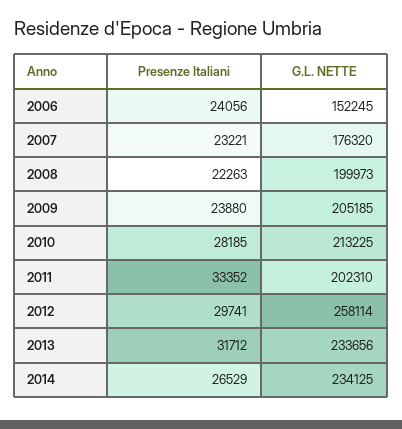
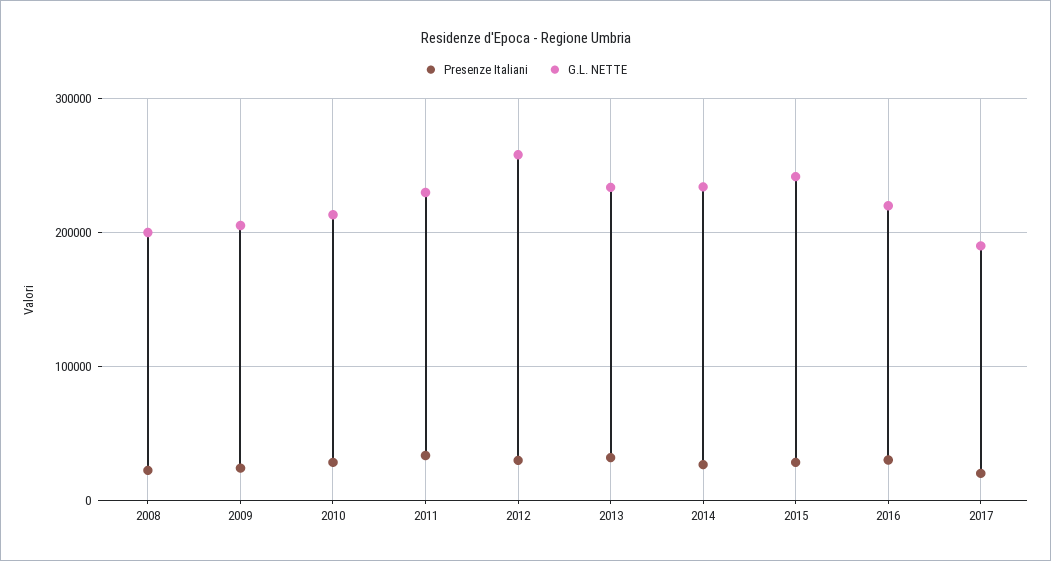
Presenze Italiani, 2006: 24056 -> none
G.L. NETTE, 2006: 152245 -> none
Presenze Italiani, 2007: 23221 -> none
G.L. NETTE, 2007: 176320 -> none
G.L. NETTE, 2011: 202310 -> 230000
Presenze Italiani, 2015: none -> 30000
G.L. NETTE, 2015: none -> 240000
Presenze Italiani, 2016: none -> 30000
G.L. NETTE, 2016: none -> 220000
Presenze Italiani, 2017: none -> 20000
G.L. NETTE, 2017: none -> 190000

